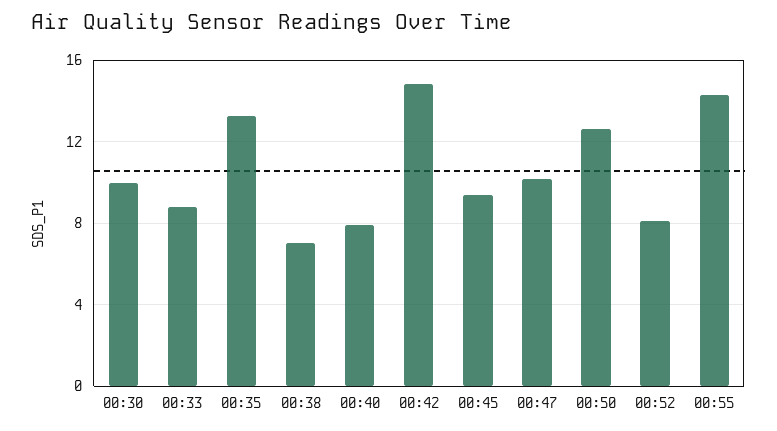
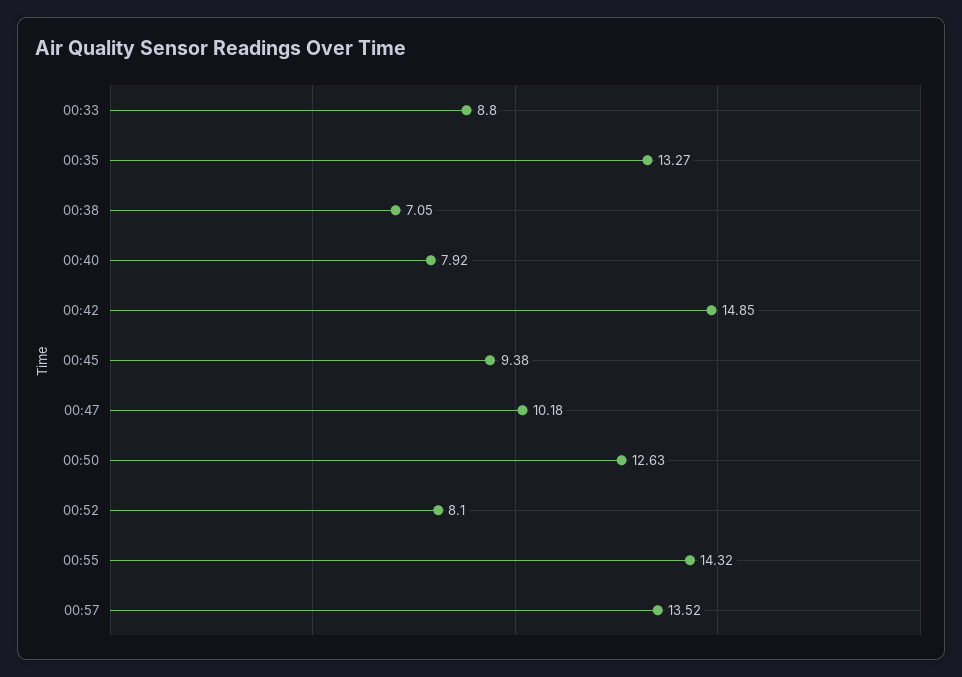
00:30: 10 -> none
00:57: none -> 13.52

